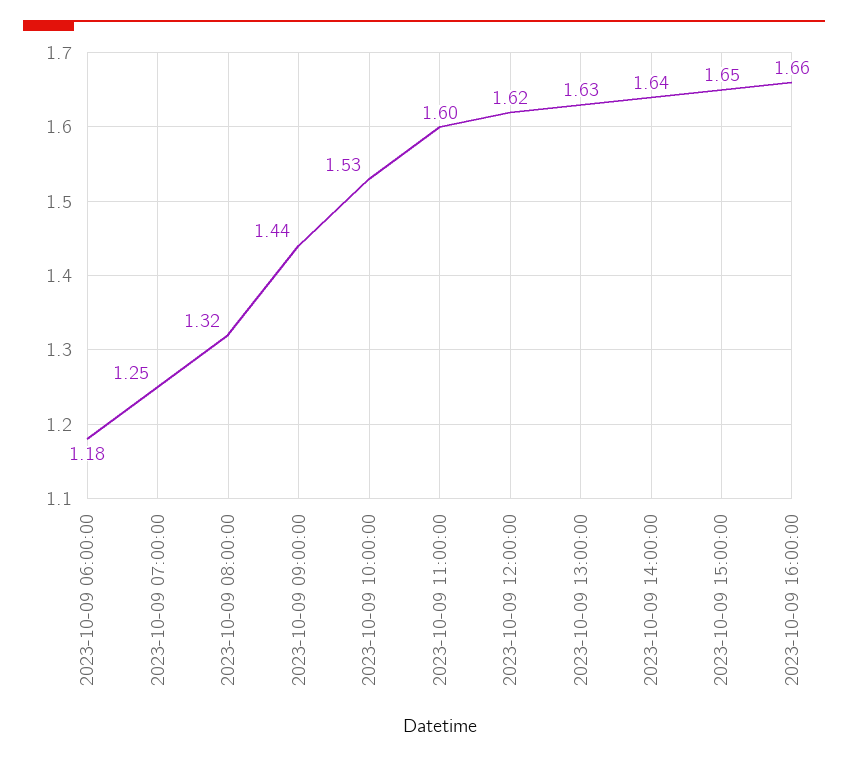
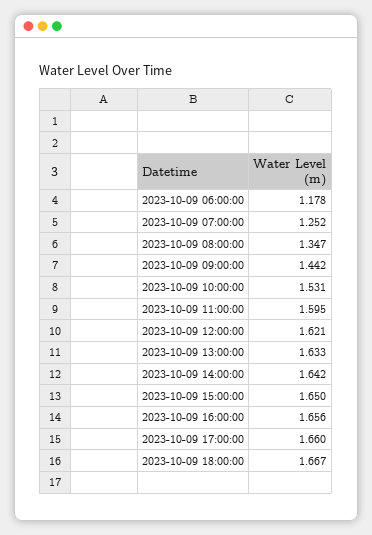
2023-10-09 08:00:00: 1.32 -> 1.347
2023-10-09 17:00:00: none -> 1.66
2023-10-09 18:00:00: none -> 1.667

